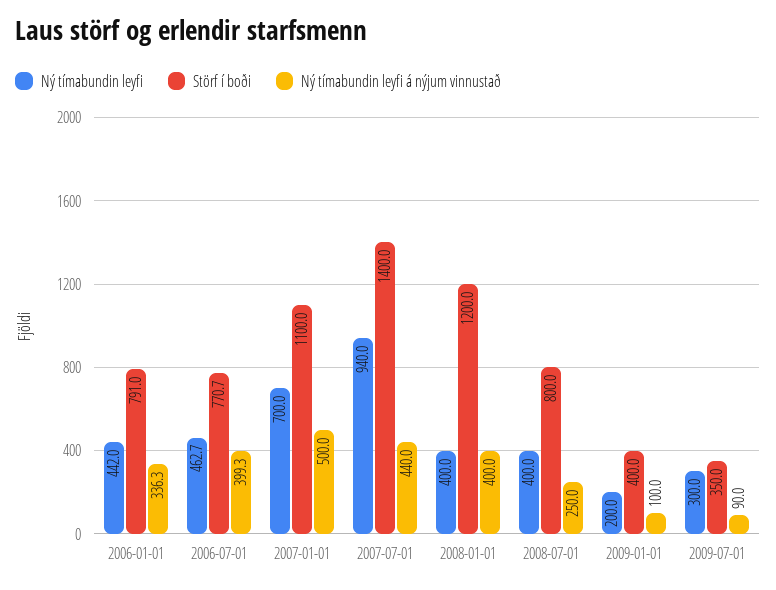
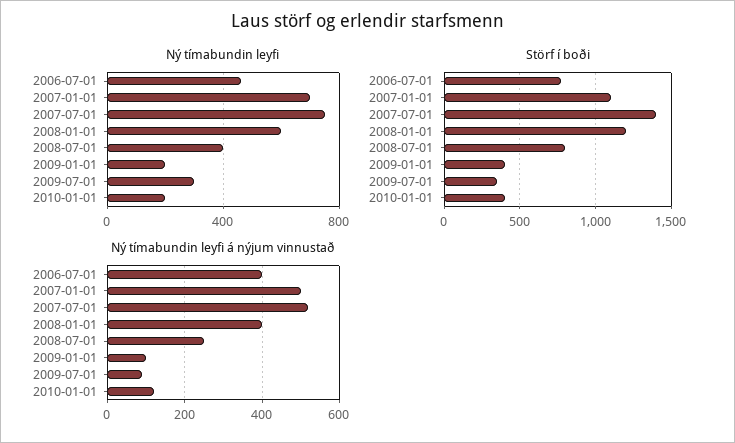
Ný tímabundin leyfi, 2006-01-01: 442 -> none
Störf í boði, 2006-01-01: 791 -> none
Ný tímabundin leyfi á nýjum vinnustað, 2006-01-01: 336.3 -> none
Ný tímabundin leyfi, 2007-07-01: 940 -> 750
Ný tímabundin leyfi á nýjum vinnustað, 2007-07-01: 440 -> 520
Ný tímabundin leyfi, 2008-01-01: 400 -> 600
Ný tímabundin leyfi, 2010-01-01: none -> 200
Störf í boði, 2010-01-01: none -> 400
Ný tímabundin leyfi á nýjum vinnustað, 2010-01-01: none -> 120

